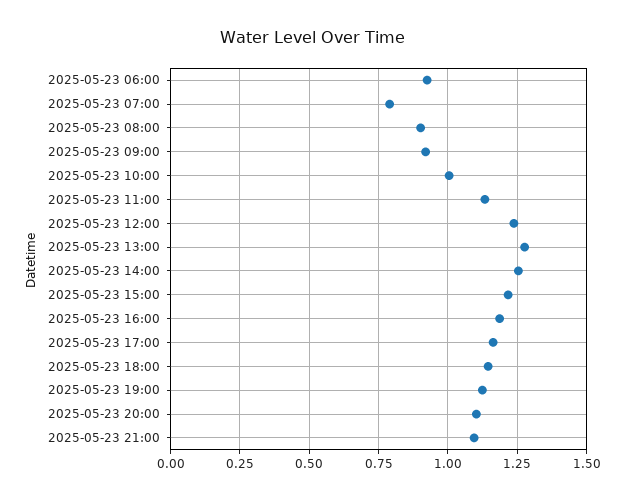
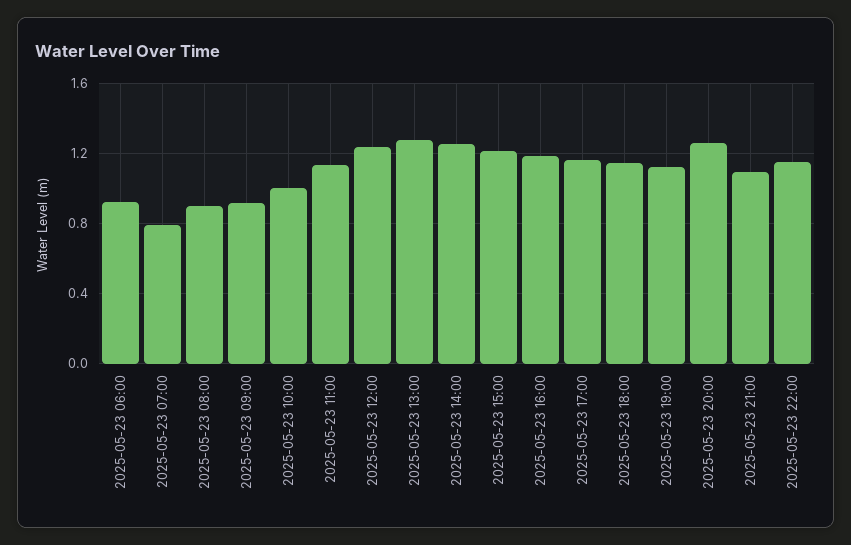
2025-05-23 20:00: 1.1 -> 1.25
2025-05-23 22:00: none -> 1.15

